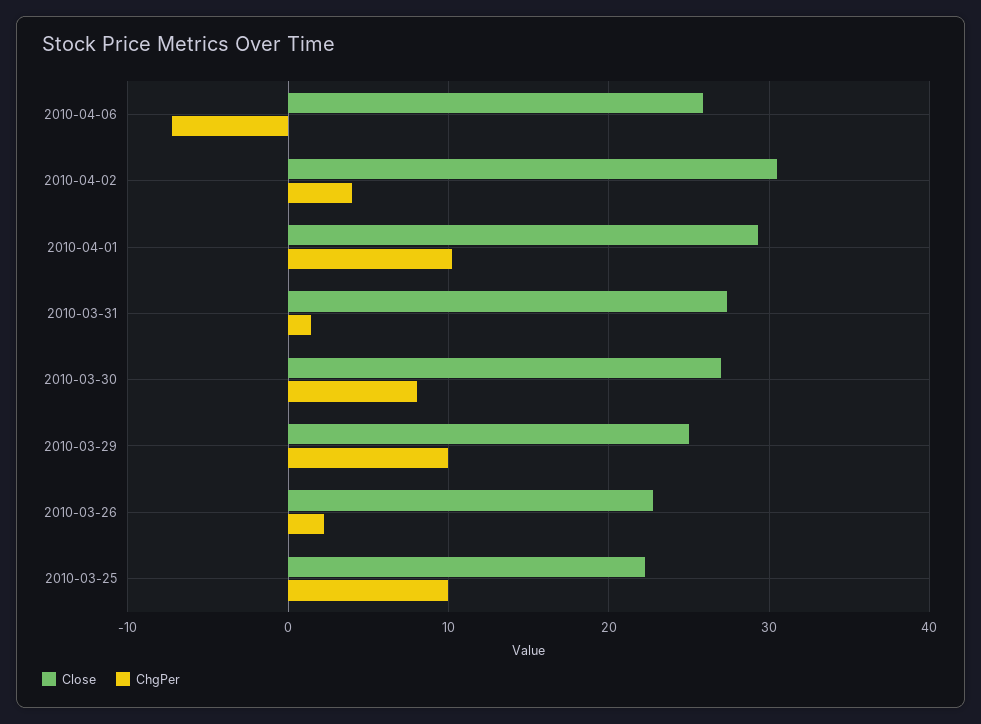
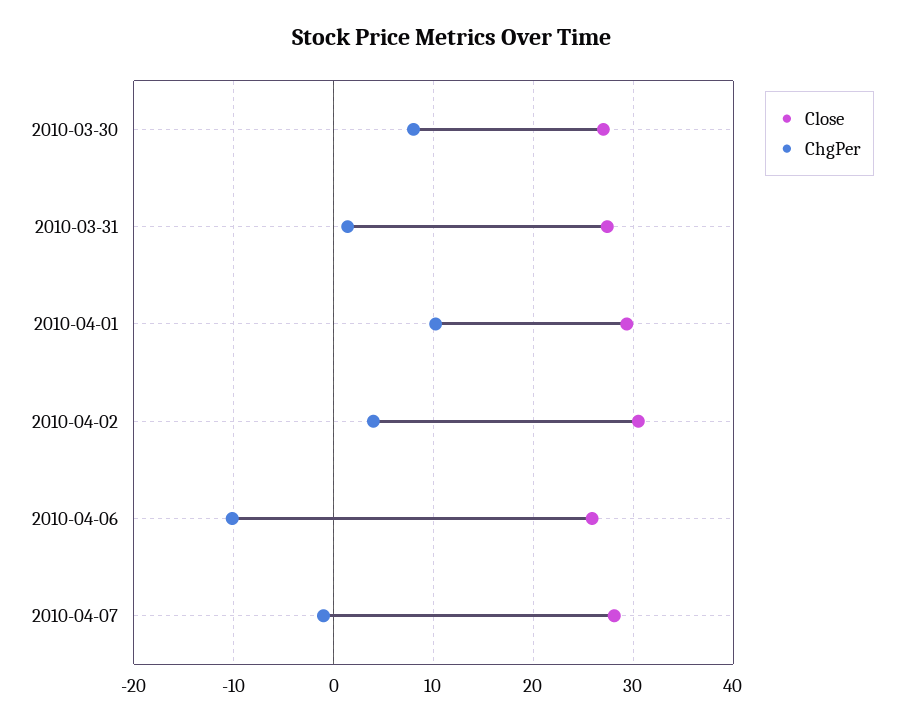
ChgPer, 2010-04-06: -7 -> -10
Close, 2010-03-29: 25 -> none
ChgPer, 2010-03-29: 10 -> none
Close, 2010-03-26: 23 -> none
ChgPer, 2010-03-26: 2 -> none
Close, 2010-03-25: 22 -> none
ChgPer, 2010-03-25: 10 -> none
Close, 2010-04-07: none -> 28
ChgPer, 2010-04-07: none -> -1

